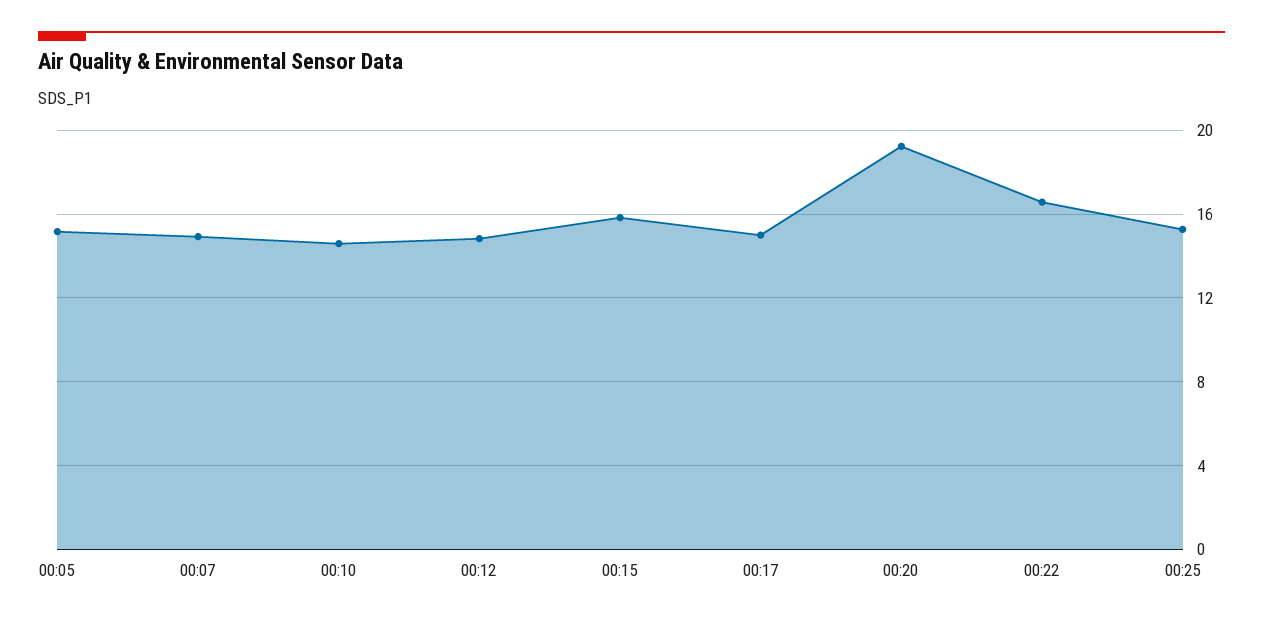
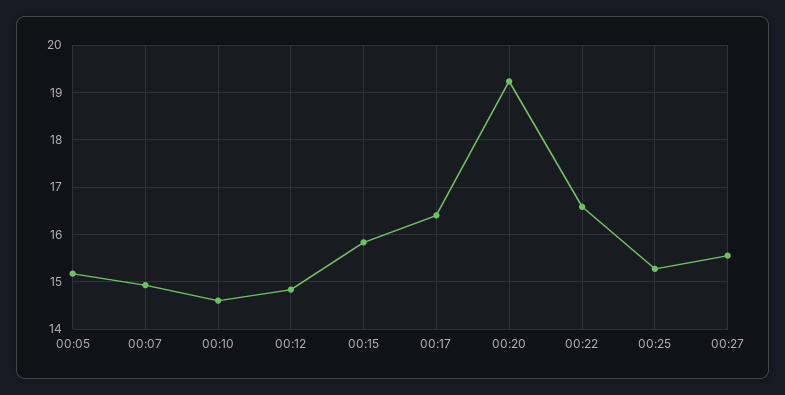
00:17: 15 -> 16.4
00:27: none -> 15.6

